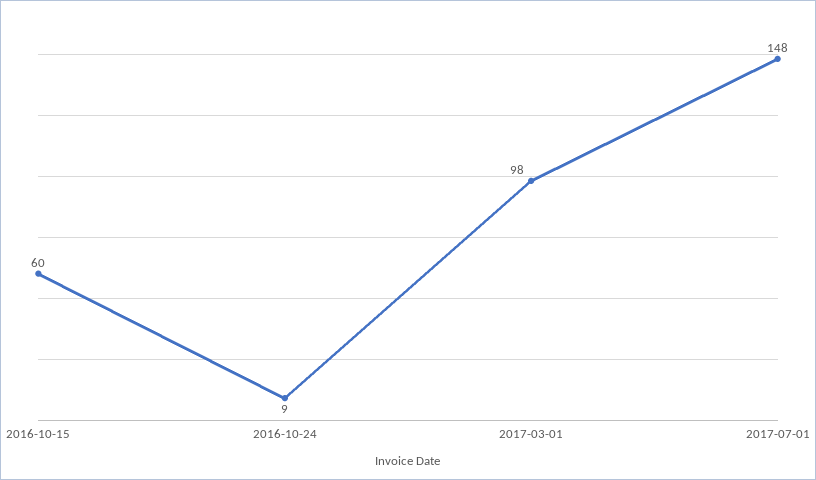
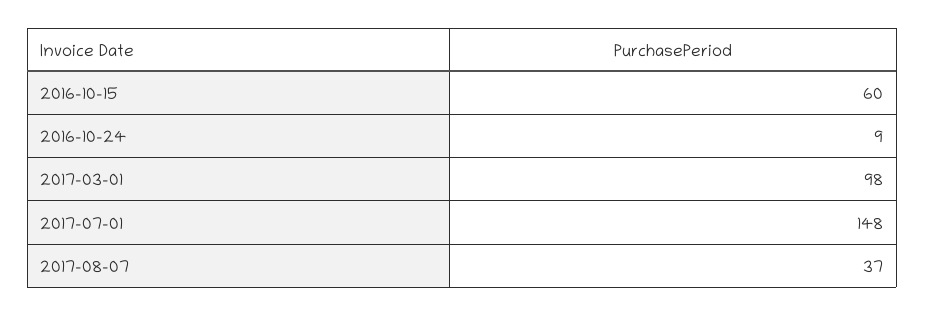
2017-08-07: none -> 37

